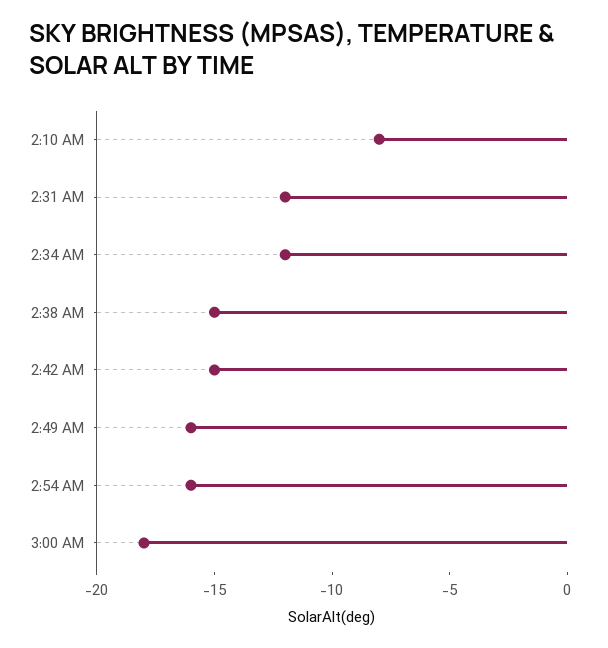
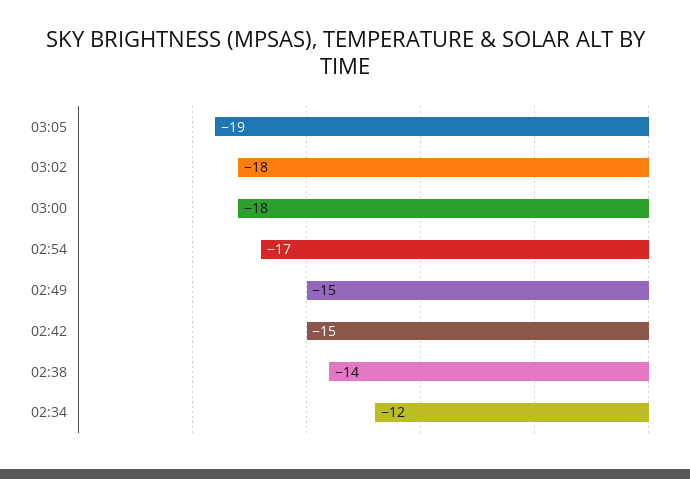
2:10 AM: -8 -> none
2:31 AM: -12 -> none
2:38 AM: -15 -> -14
2:49 AM: -16 -> -15
2:54 AM: -16 -> -17
03:05: none -> -19
03:02: none -> -18

